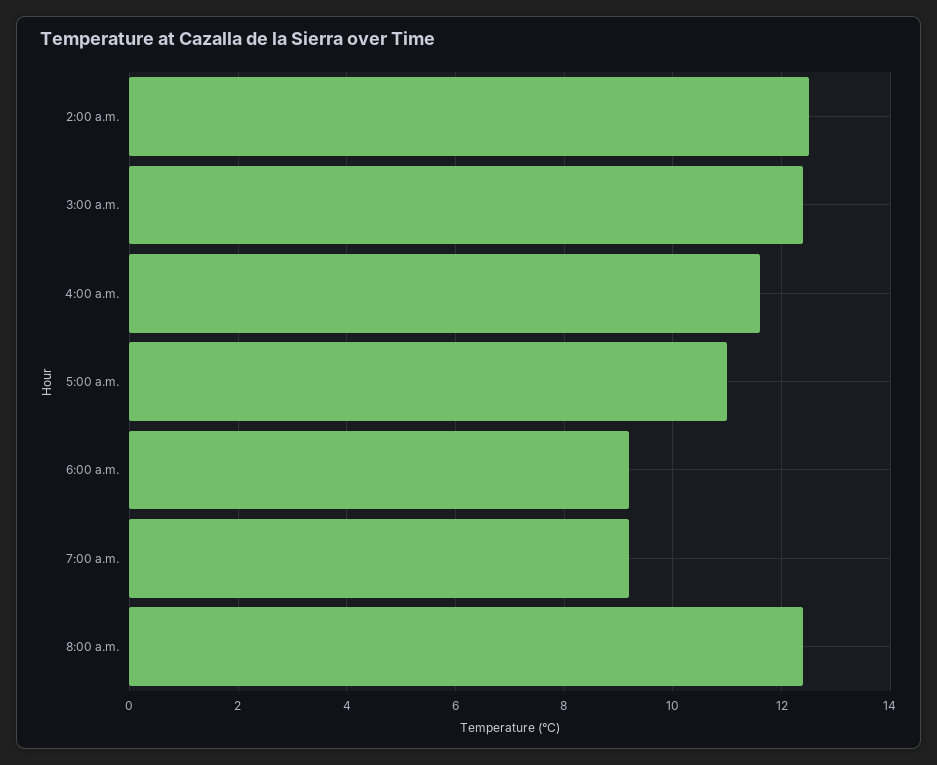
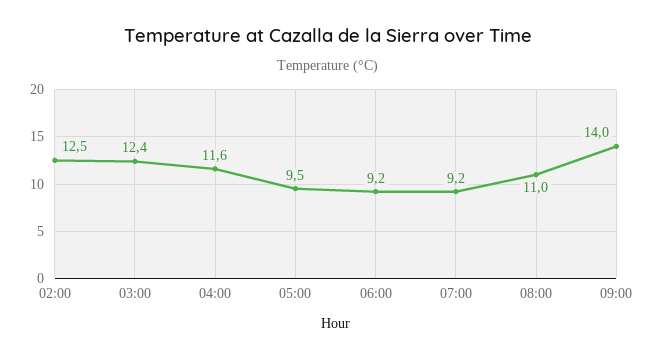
5:00 a.m.: 11 -> 9.5
8:00 a.m.: 12.5 -> 11
09:00: none -> 14

